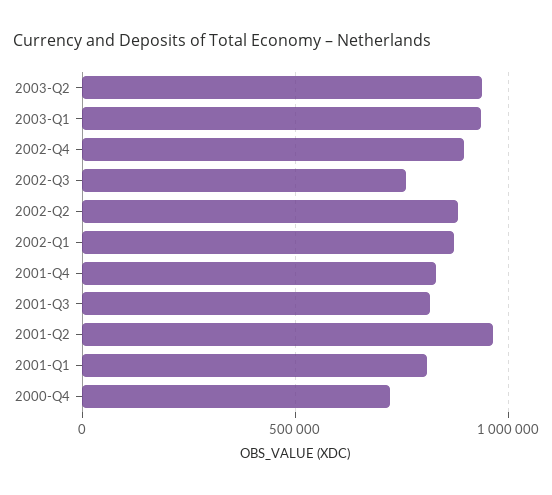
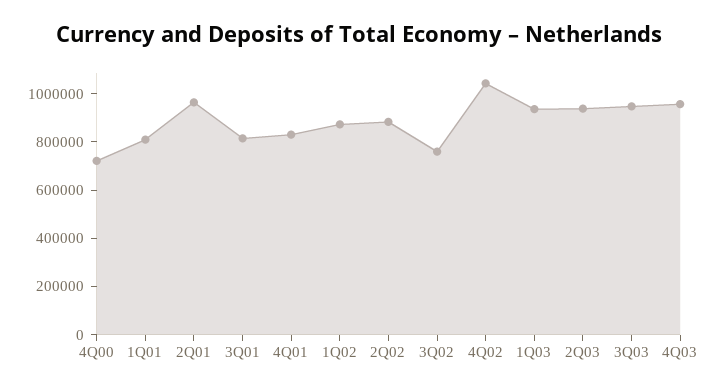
2002-Q4: 900000 -> 1050000
3Q03: none -> 950000
4Q03: none -> 950000

